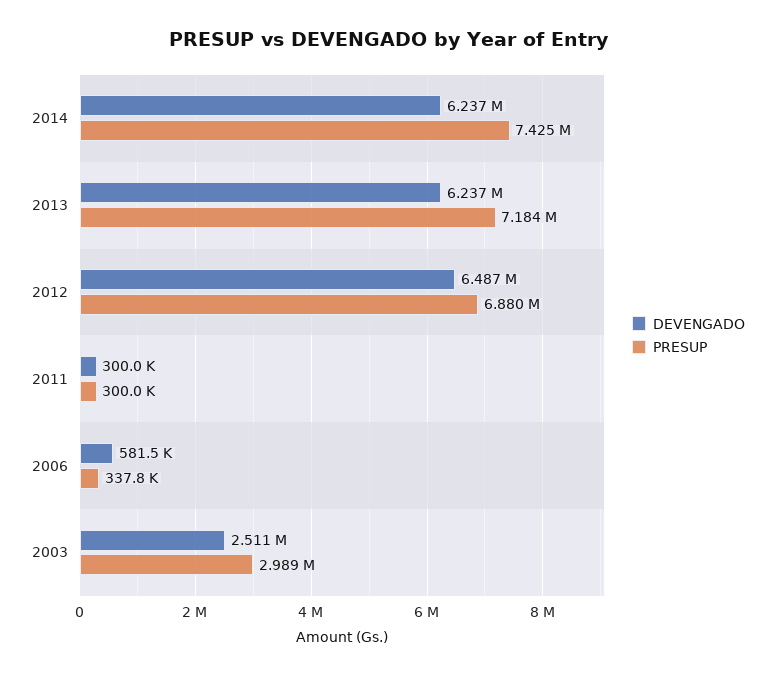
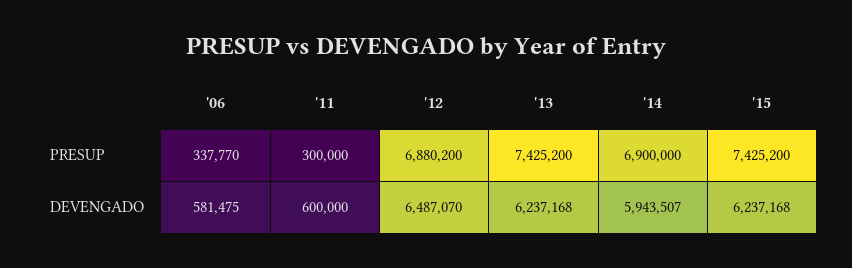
DEVENGADO, 2014: 6237000 -> 5943507
PRESUP, 2014: 7425000 -> 6900000
PRESUP, 2013: 7184000 -> 7425200
DEVENGADO, 2011: 300000 -> 600000
DEVENGADO, 2003: 2511000 -> none
PRESUP, 2003: 2989000 -> none
PRESUP, '15: none -> 7425200
DEVENGADO, '15: none -> 6237168

